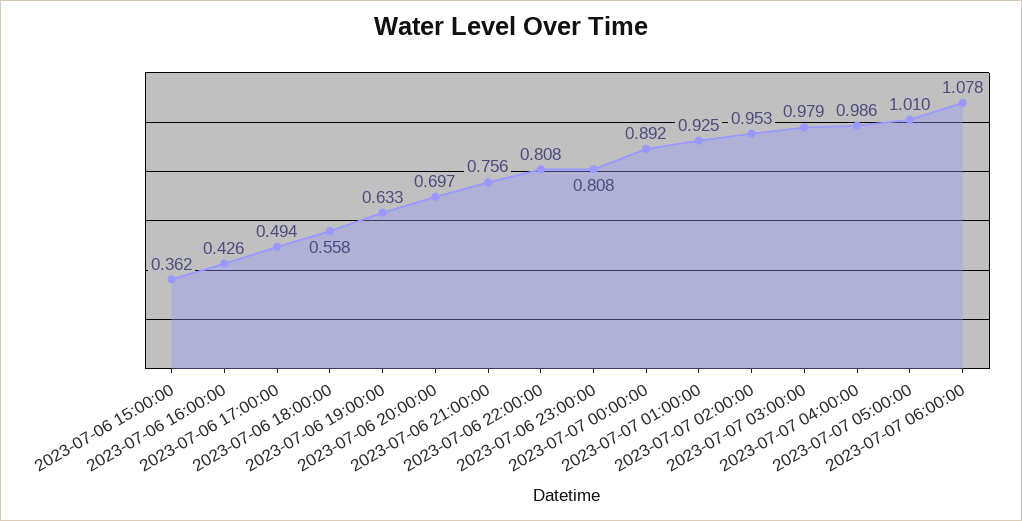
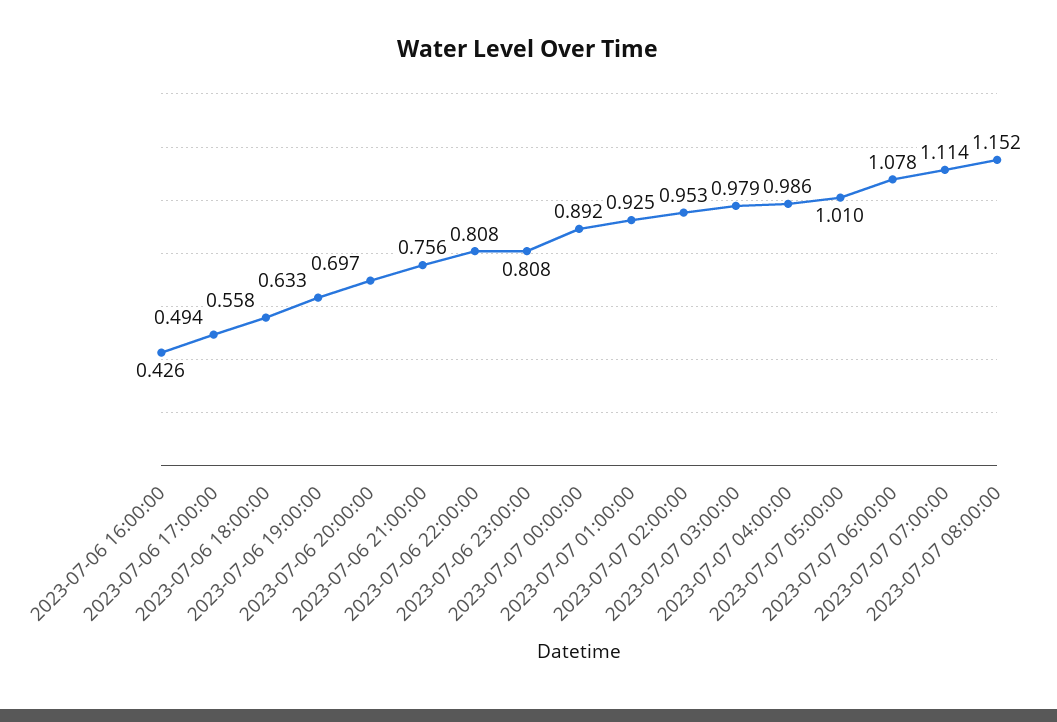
2023-07-06 15:00:00: 0.362 -> none
2023-07-07 07:00:00: none -> 1.114
2023-07-07 08:00:00: none -> 1.152

